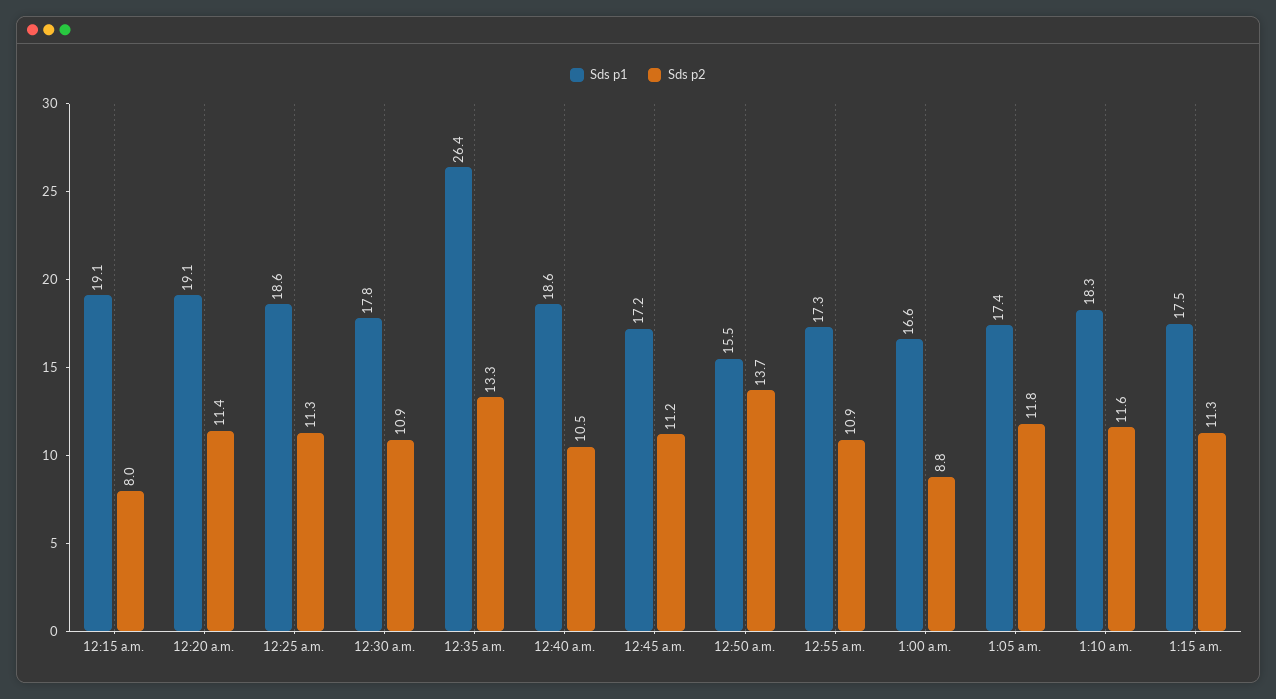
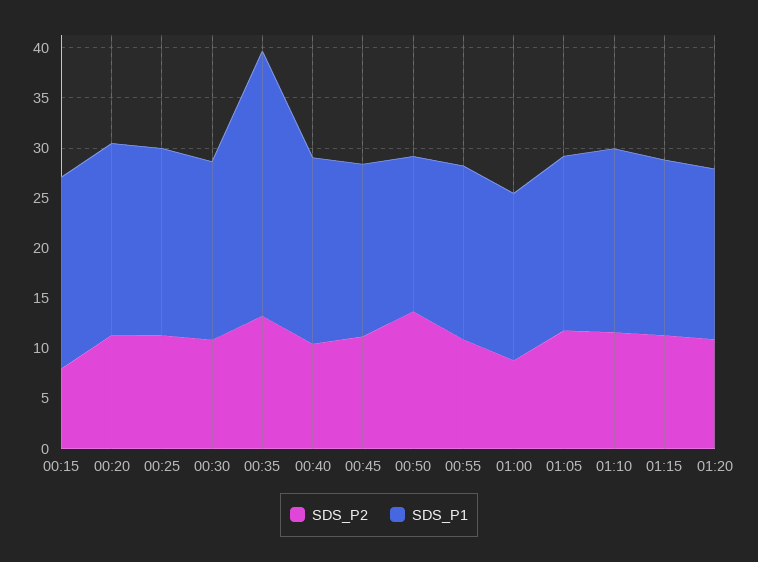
Sds p2, 01:20: none -> 11
Sds p1, 01:20: none -> 17

